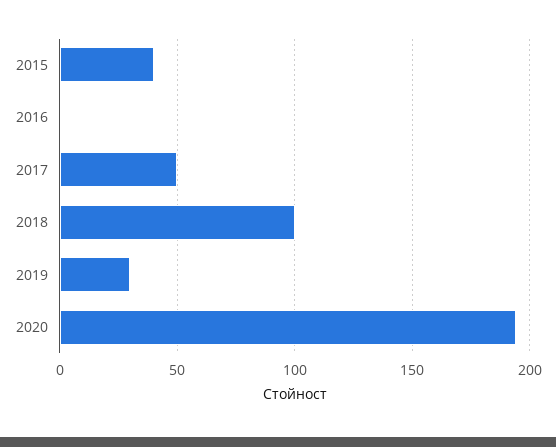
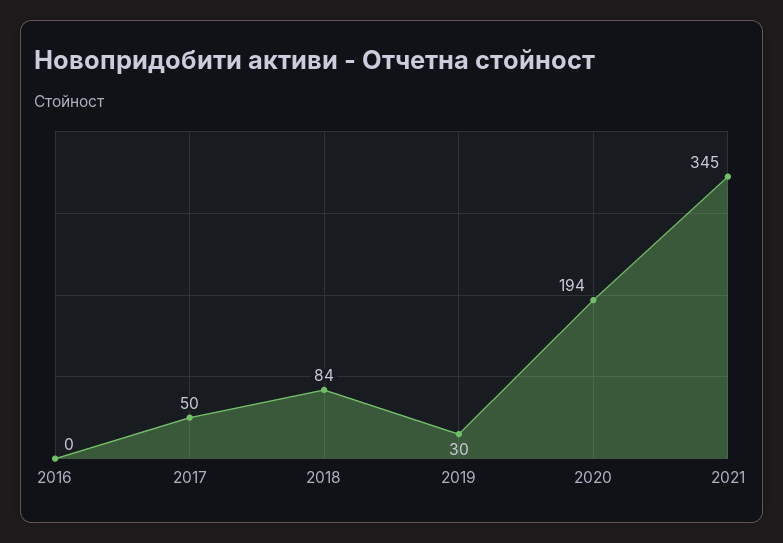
2015: 40 -> none
2018: 100 -> 84
2021: none -> 345

